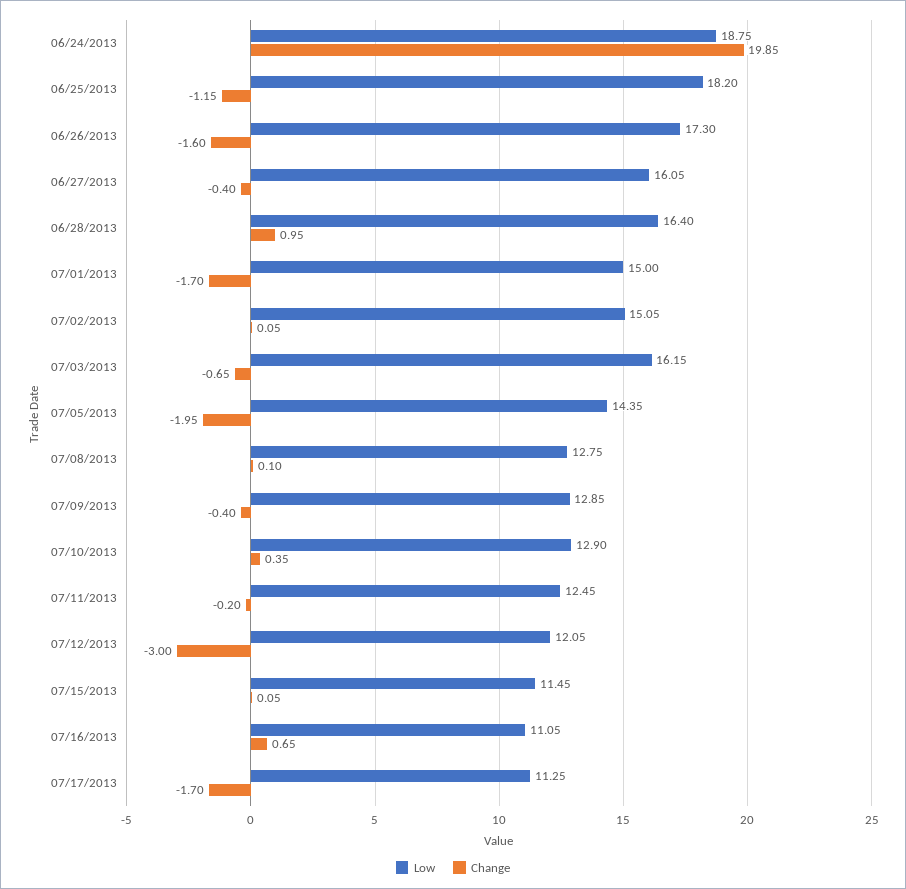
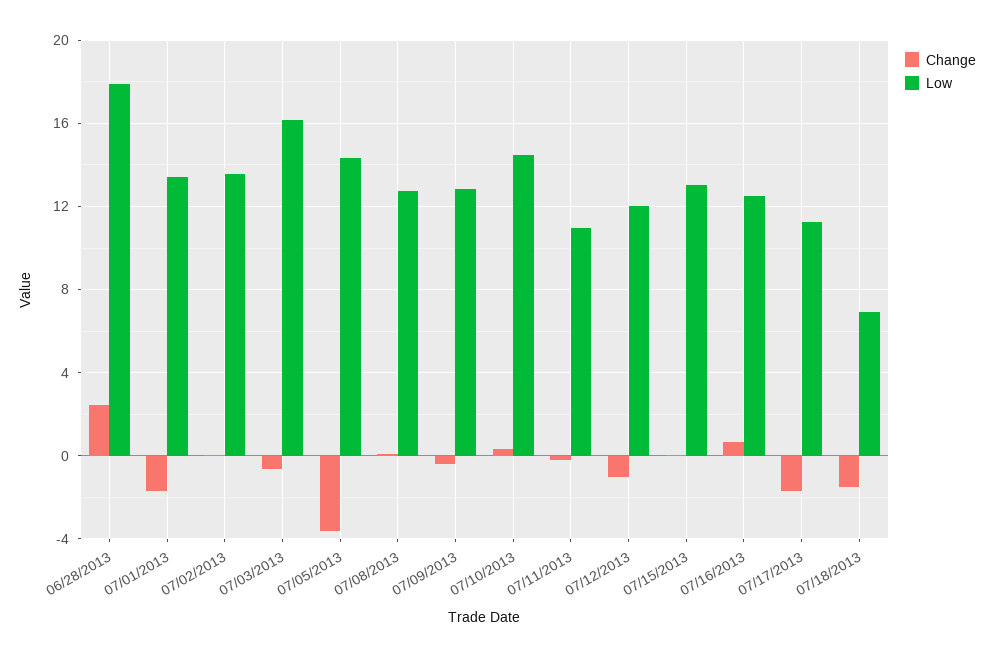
Low, 06/24/2013: 18.75 -> none
Change, 06/24/2013: 19.85 -> none
Low, 06/25/2013: 18.2 -> none
Change, 06/25/2013: -1.15 -> none
Low, 06/26/2013: 17.3 -> none
Change, 06/26/2013: -1.6 -> none
Low, 06/27/2013: 16.05 -> none
Change, 06/27/2013: -0.4 -> none
Low, 06/28/2013: 16.4 -> 18
Change, 06/28/2013: 0.95 -> 2.5
Low, 07/01/2013: 15 -> 13.5
Low, 07/02/2013: 15.05 -> 13.5
Change, 07/05/2013: -1.95 -> -3.5
Low, 07/10/2013: 12.9 -> 14.5
Low, 07/11/2013: 12.45 -> 11
Change, 07/12/2013: -3 -> -1
Low, 07/15/2013: 11.45 -> 13
Low, 07/16/2013: 11.05 -> 12.5
Change, 07/18/2013: none -> -1.5
Low, 07/18/2013: none -> 7

